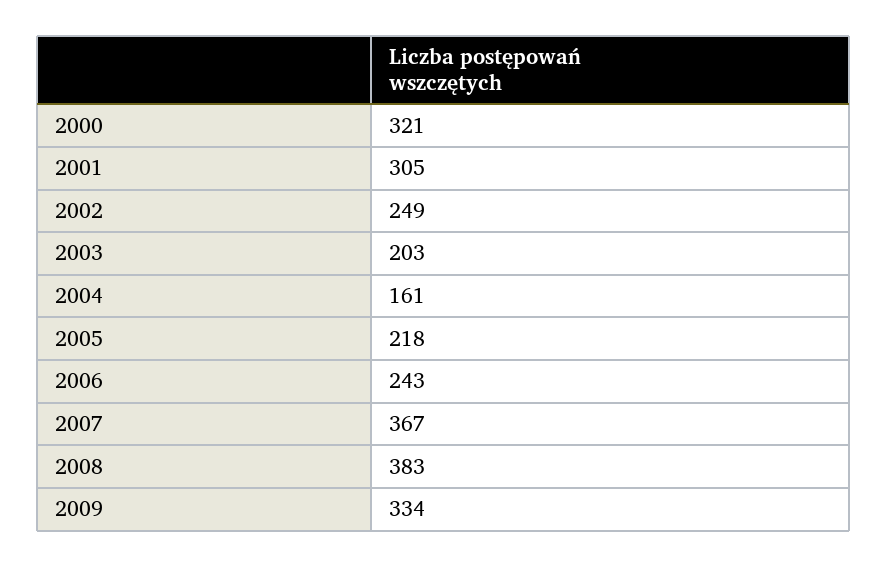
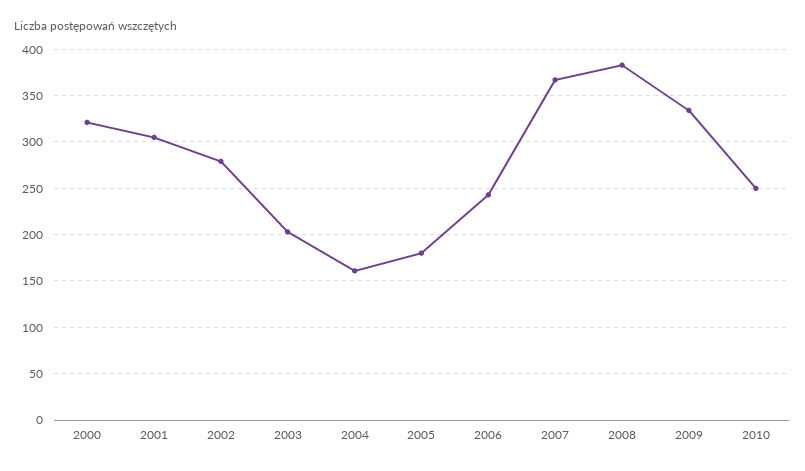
2002: 249 -> 280
2005: 218 -> 180
2010: none -> 250

